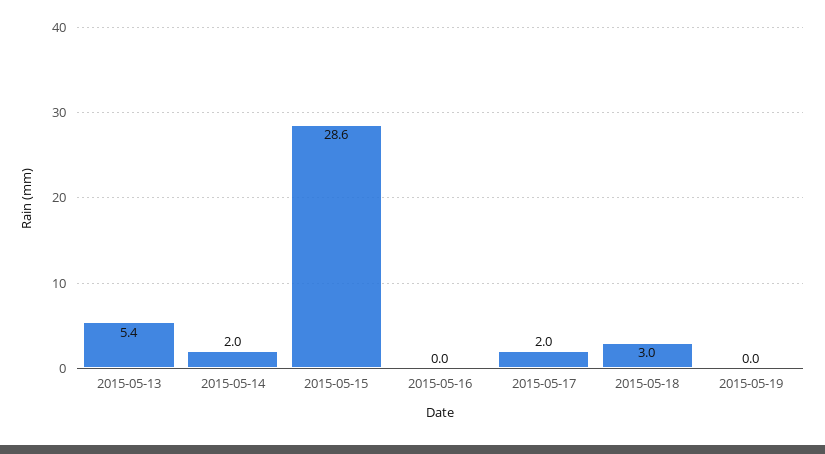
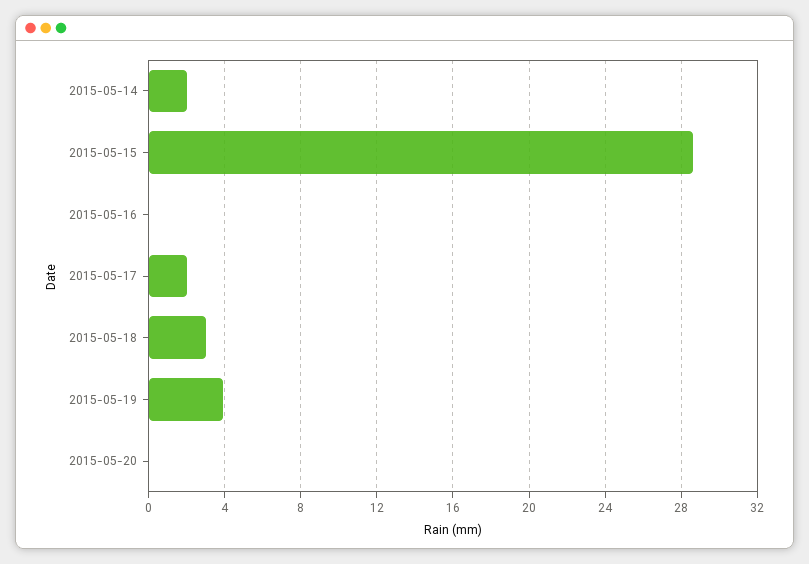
2015-05-13: 5.4 -> none
2015-05-19: 0 -> 4
2015-05-20: none -> 0

